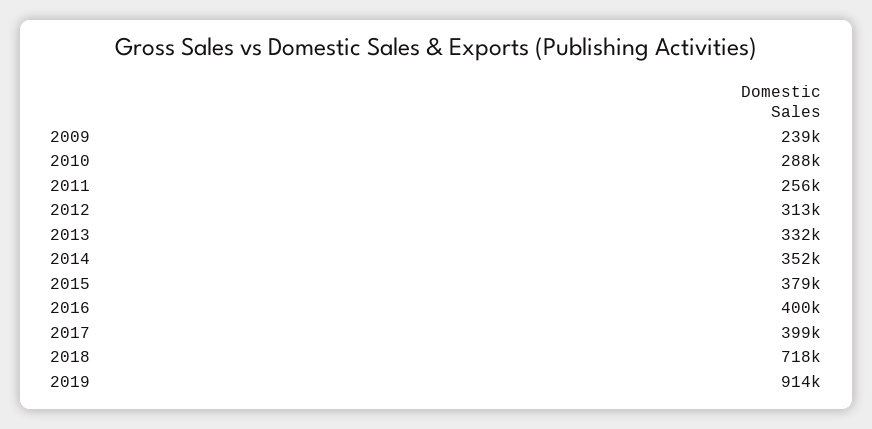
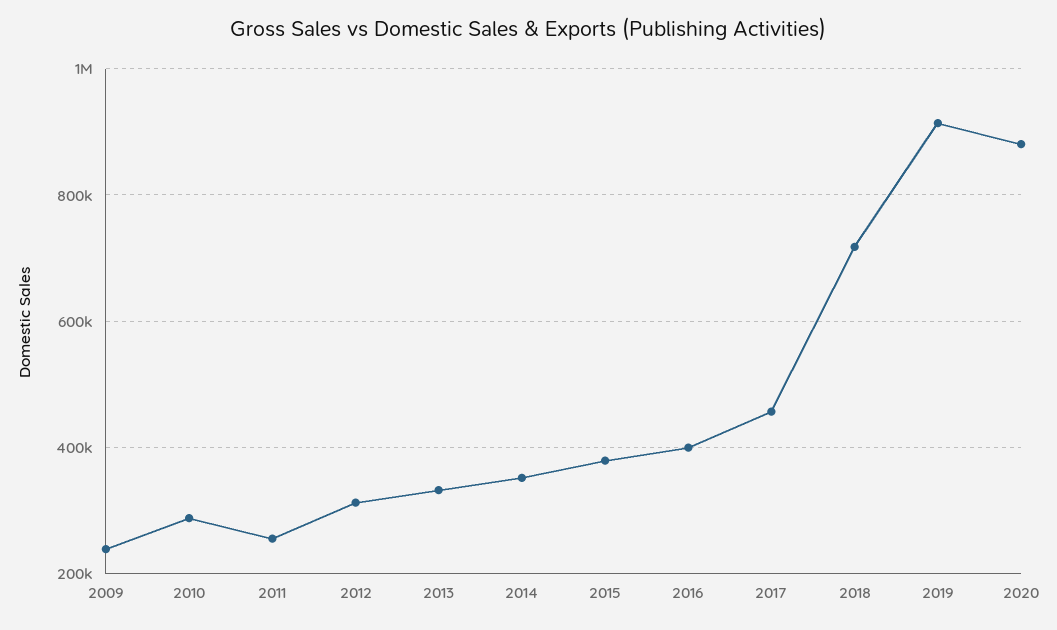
2017: 399000 -> 460000
2020: none -> 880000

